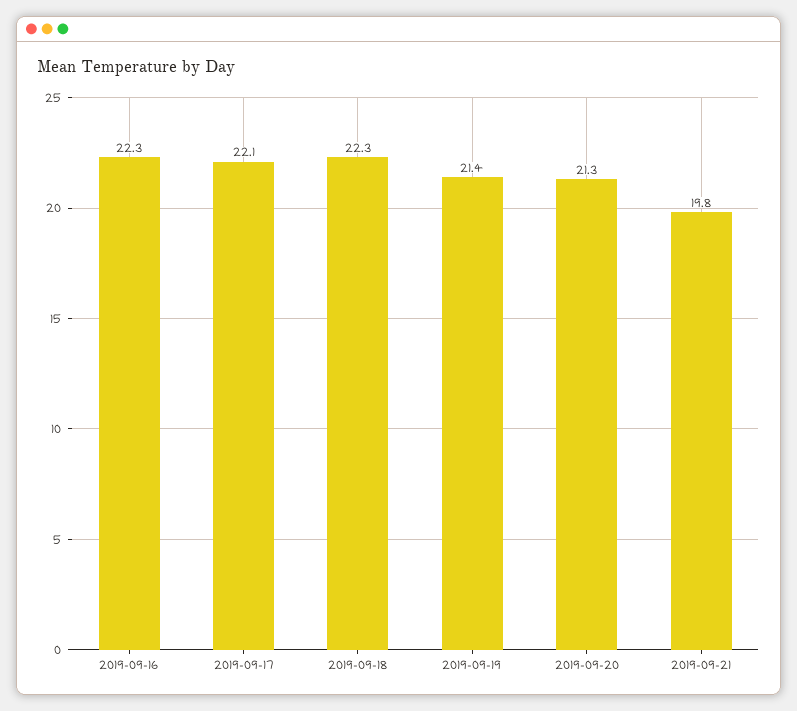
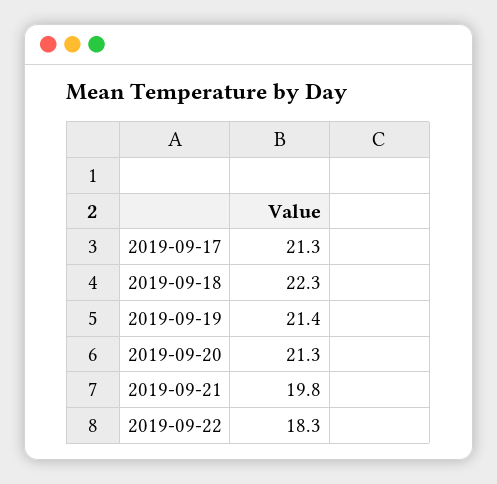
2019-09-16: 22.3 -> none
2019-09-17: 22.1 -> 21.3
2019-09-22: none -> 18.3

